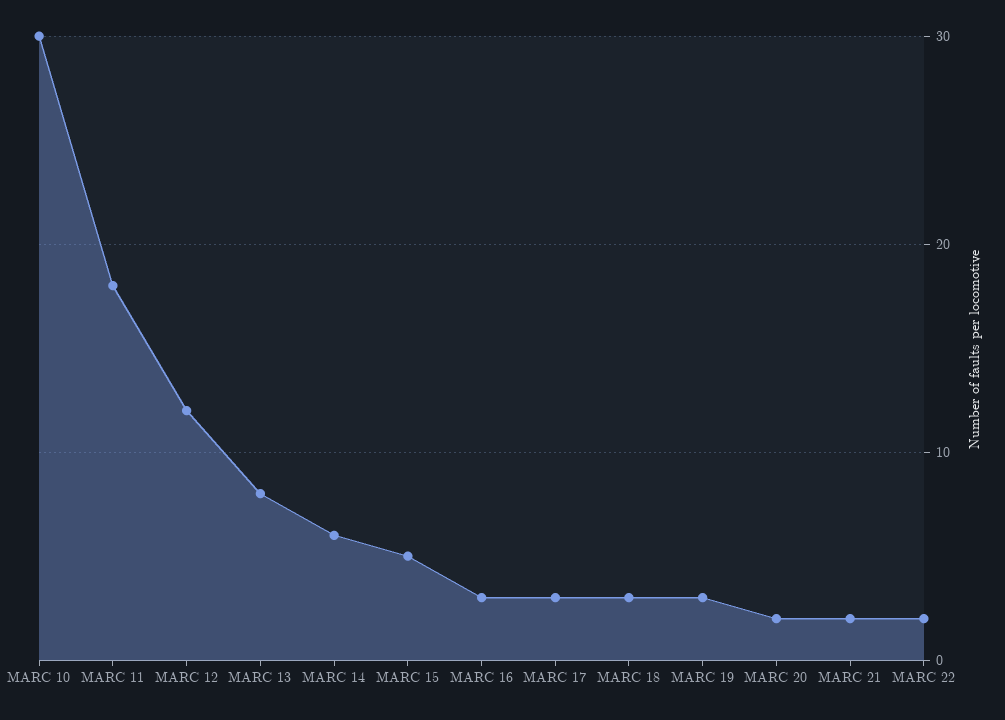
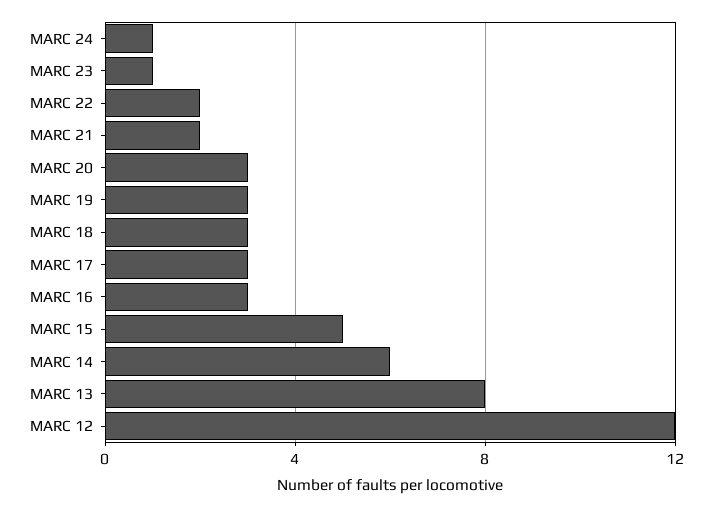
MARC 10: 30 -> none
MARC 11: 18 -> none
MARC 20: 2 -> 3
MARC 24: none -> 1
MARC 23: none -> 1

